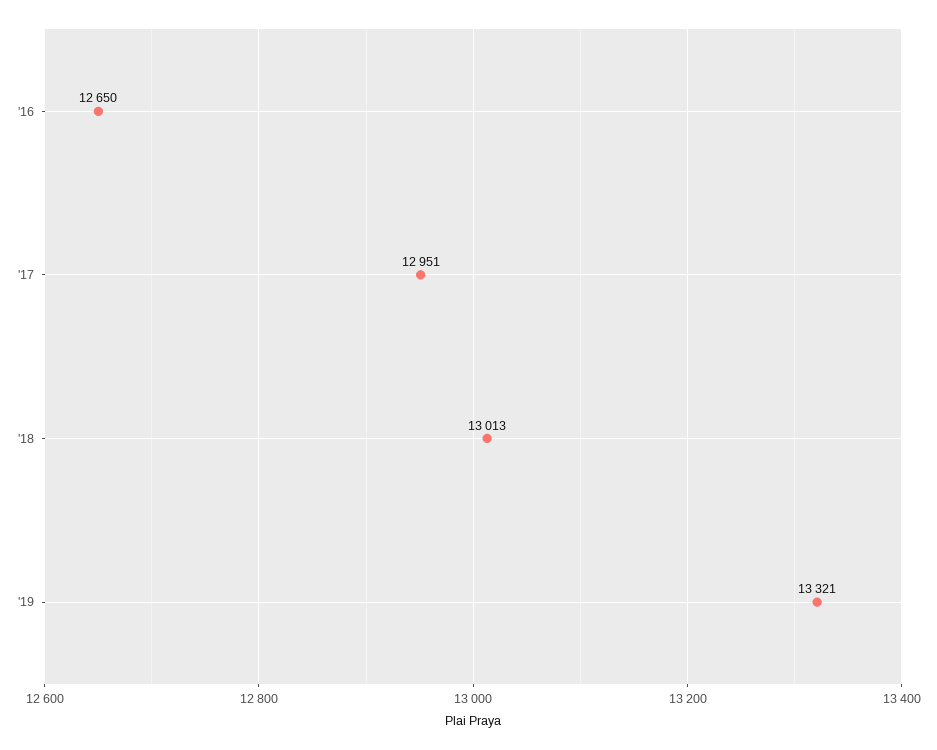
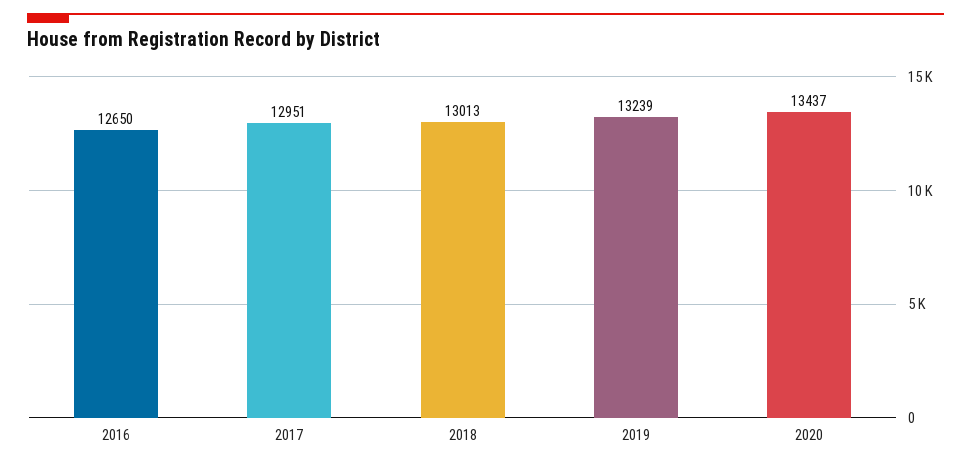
'19: 13321 -> 13239
2020: none -> 13437

